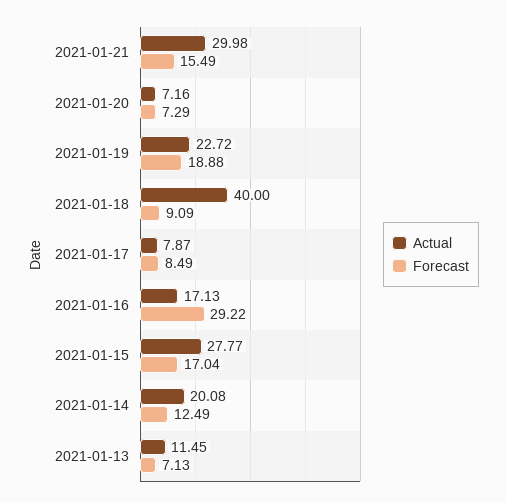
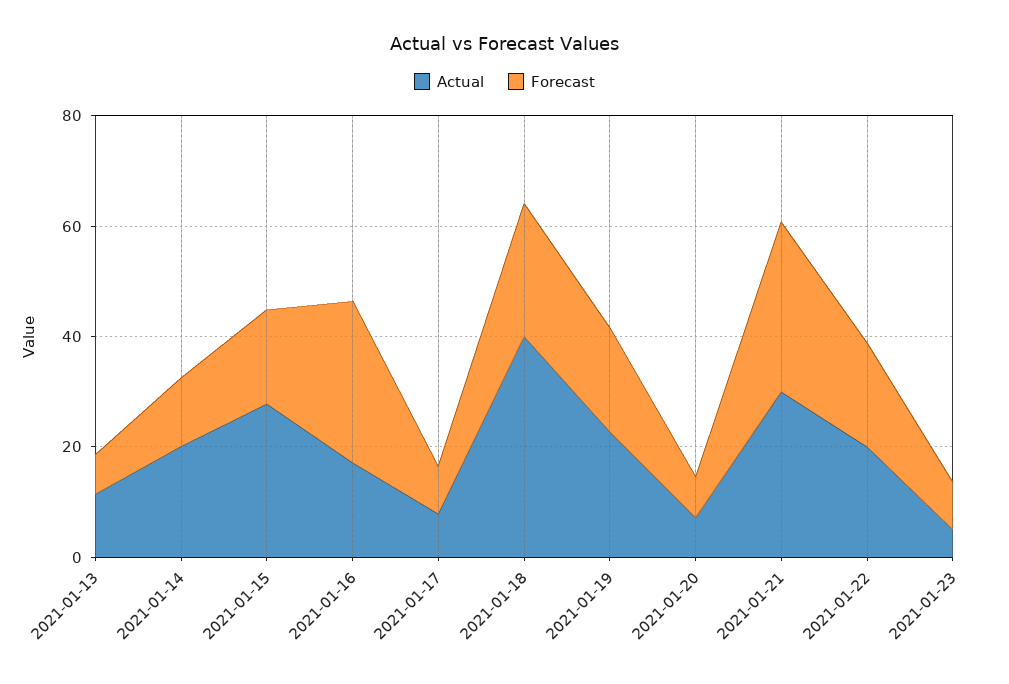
Forecast, 2021-01-21: 15.49 -> 30
Forecast, 2021-01-18: 9.09 -> 25
Actual, 2021-01-22: none -> 20
Forecast, 2021-01-22: none -> 20
Actual, 2021-01-23: none -> 5
Forecast, 2021-01-23: none -> 10

